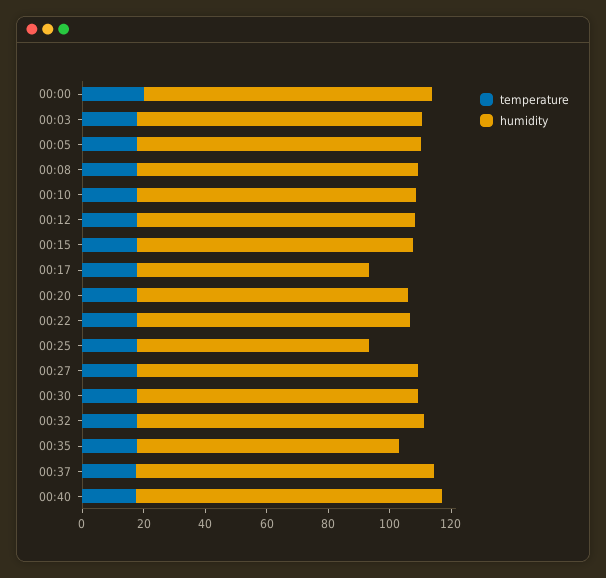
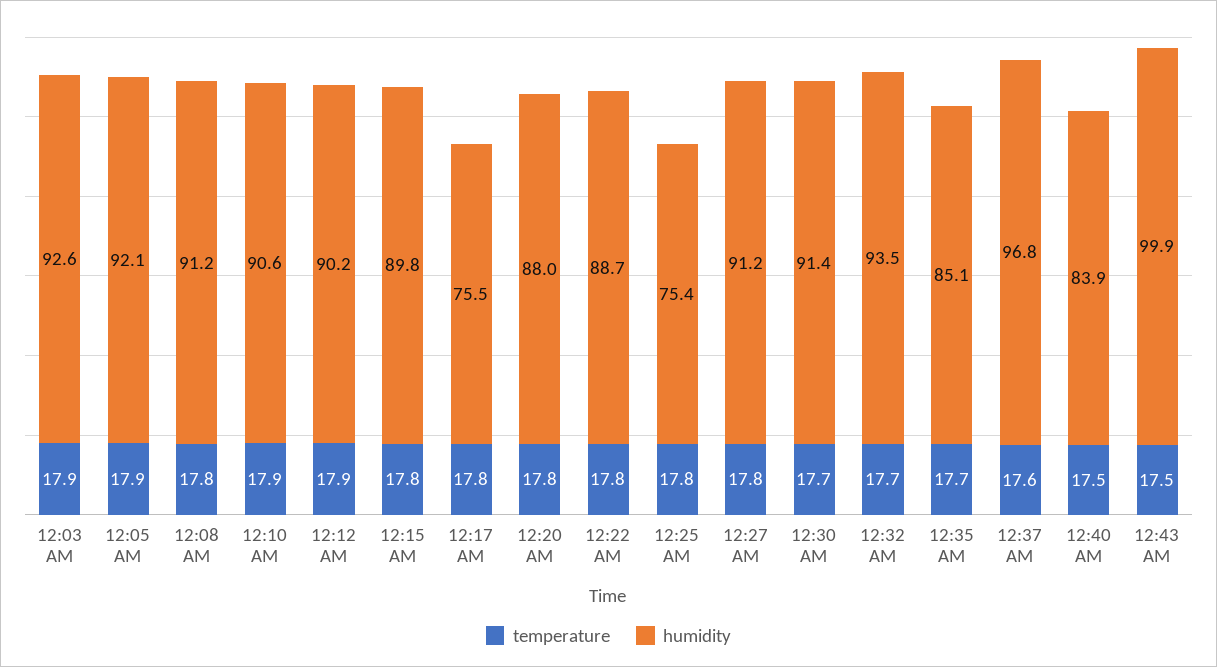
temperature, 00:00: 20 -> none
humidity, 00:00: 95 -> none
humidity, 00:40: 100 -> 83.9
temperature, 12:43 AM: none -> 17.5
humidity, 12:43 AM: none -> 99.9

